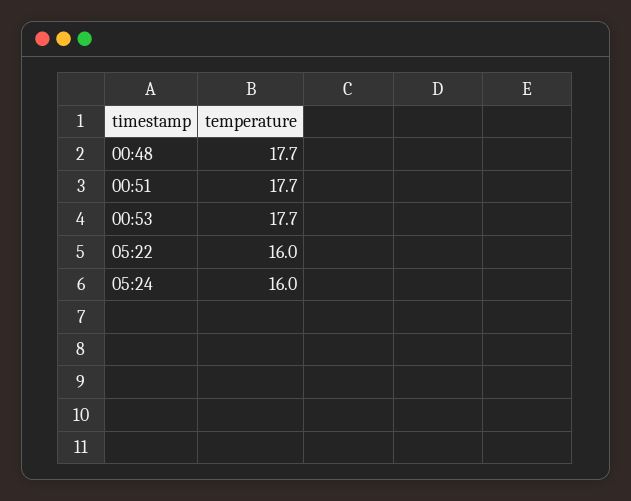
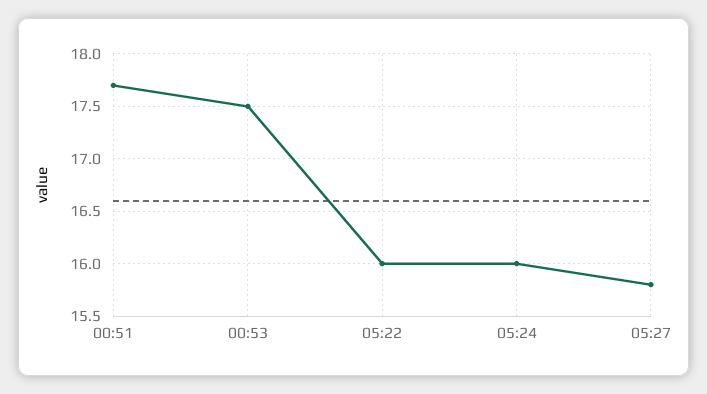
00:48: 17.7 -> none
00:53: 17.7 -> 17.5
05:27: none -> 15.8

